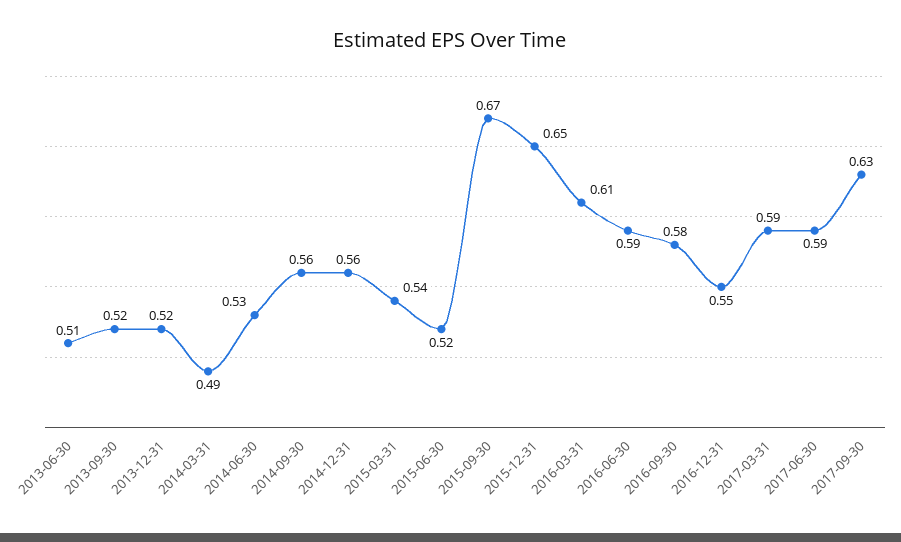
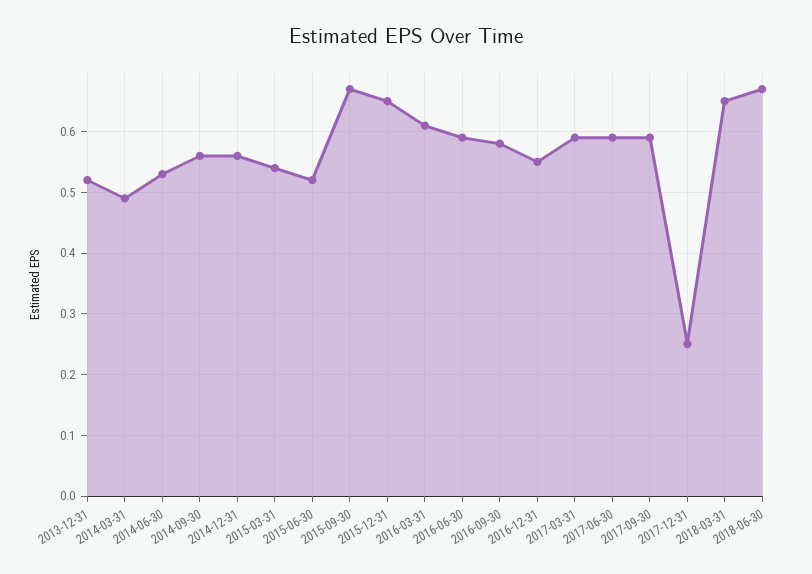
2013-06-30: 0.51 -> none
2013-09-30: 0.52 -> none
2017-09-30: 0.63 -> 0.59
2017-12-31: none -> 0.25
2018-03-31: none -> 0.65
2018-06-30: none -> 0.67

